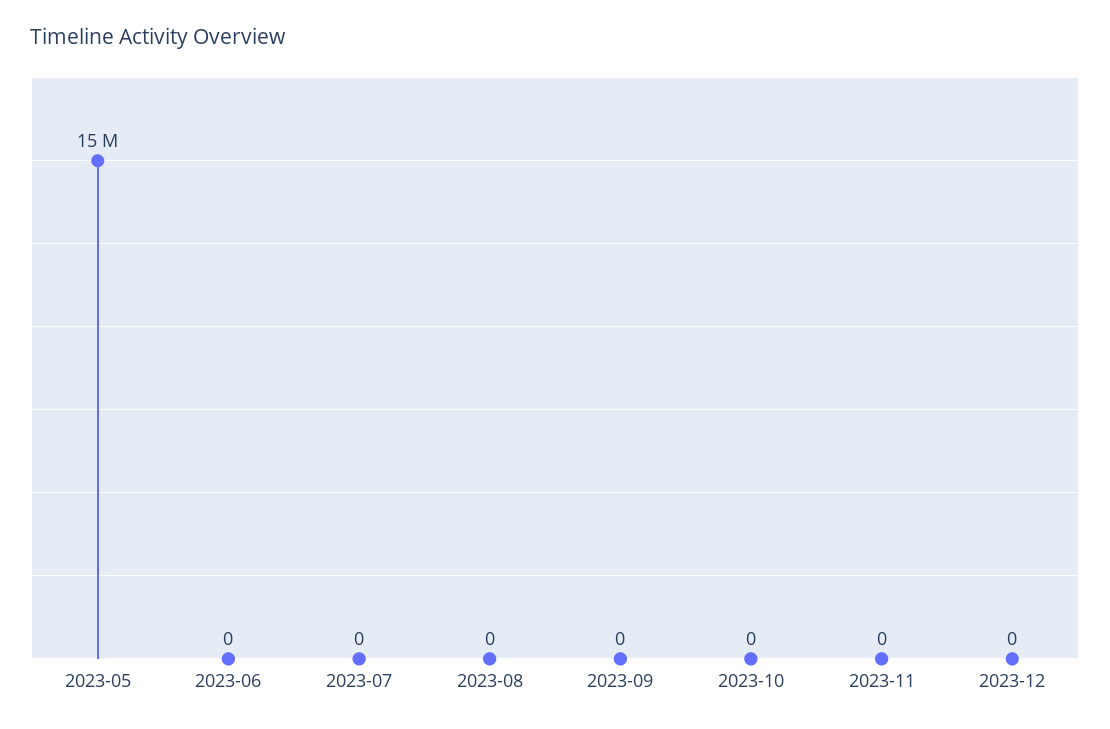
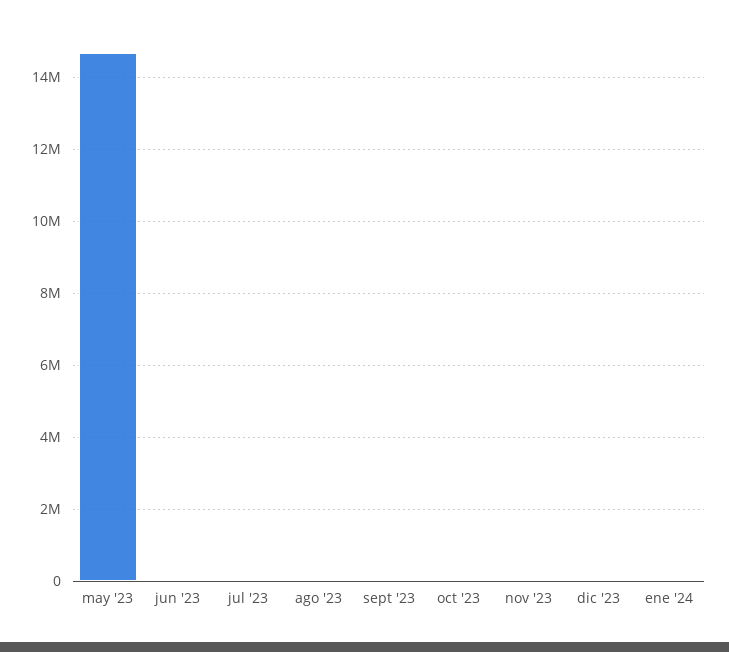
ene '24: none -> 0

